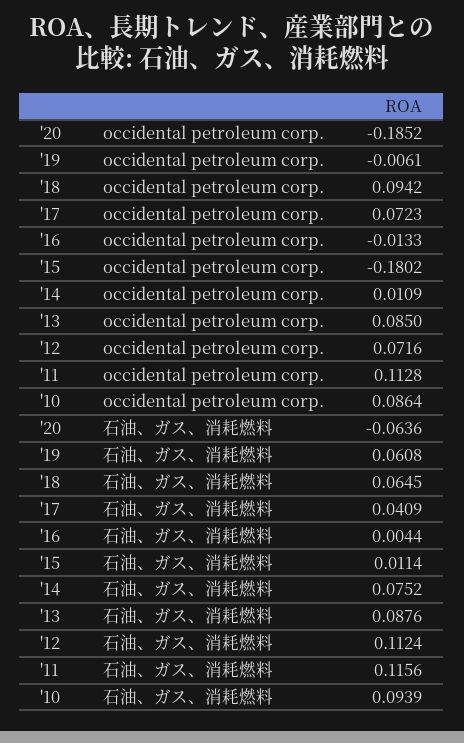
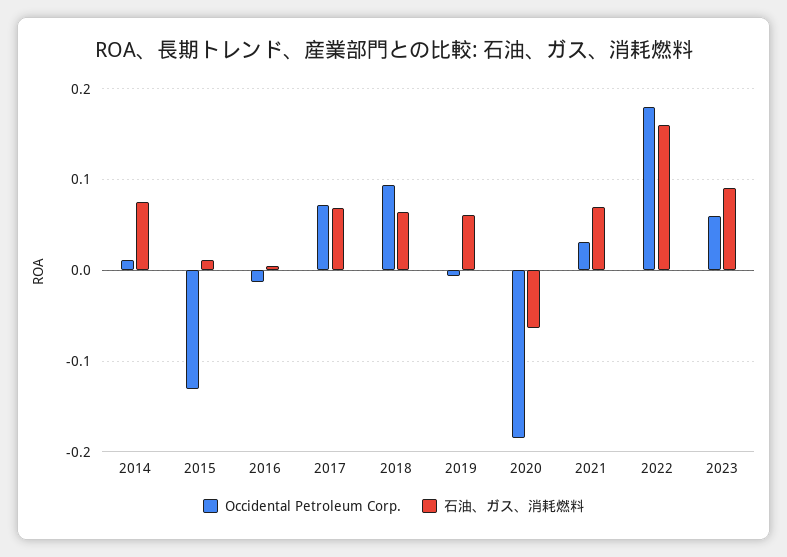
occidental petroleum corp., '15: -0.1802 -> -0.13
occidental petroleum corp., '13: 0.085 -> none
occidental petroleum corp., '12: 0.0716 -> none
occidental petroleum corp., '11: 0.1128 -> none
occidental petroleum corp., '10: 0.0864 -> none
石油、ガス、消耗燃料, '17: 0.0409 -> 0.07
石油、ガス、消耗燃料, '13: 0.0876 -> none
石油、ガス、消耗燃料, '12: 0.1124 -> none
石油、ガス、消耗燃料, '11: 0.1156 -> none
石油、ガス、消耗燃料, '10: 0.0939 -> none
occidental petroleum corp., 2021: none -> 0.03
石油、ガス、消耗燃料, 2021: none -> 0.07
occidental petroleum corp., 2022: none -> 0.18
石油、ガス、消耗燃料, 2022: none -> 0.16
occidental petroleum corp., 2023: none -> 0.06
石油、ガス、消耗燃料, 2023: none -> 0.09

